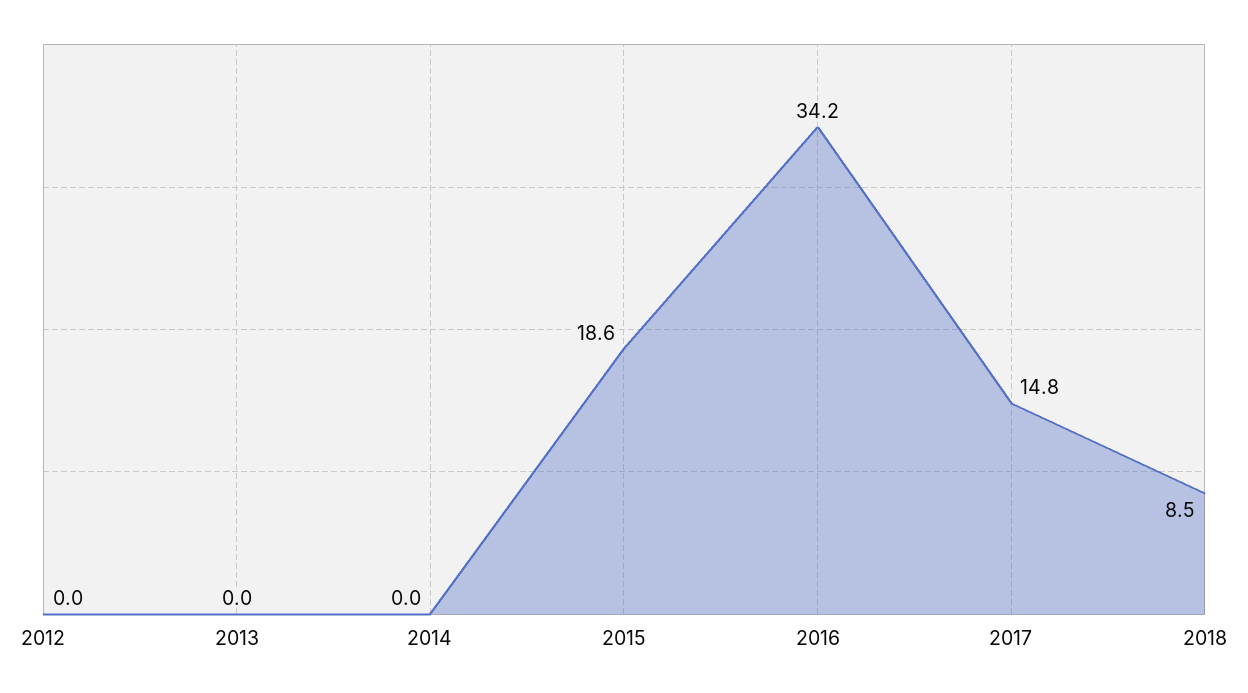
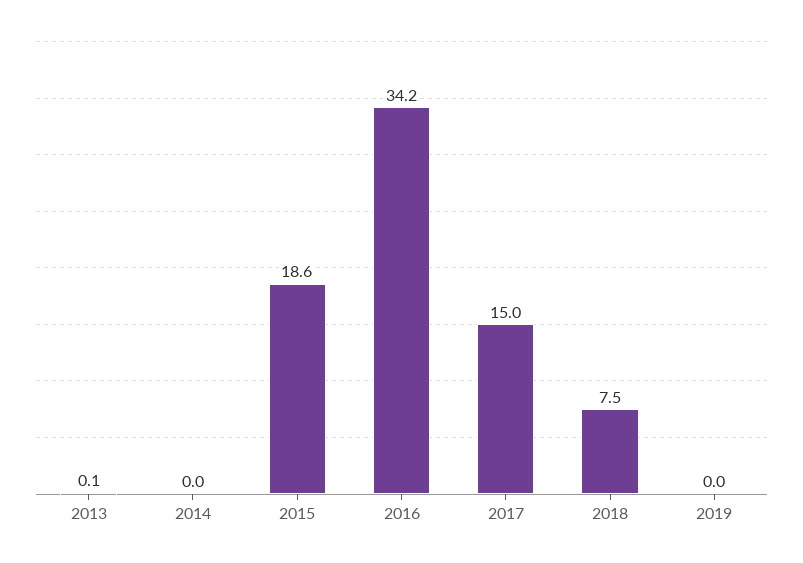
2012: 0 -> none
2013: 0 -> 0.1
2017: 14.8 -> 15
2018: 8.5 -> 7.5
2019: none -> 0

